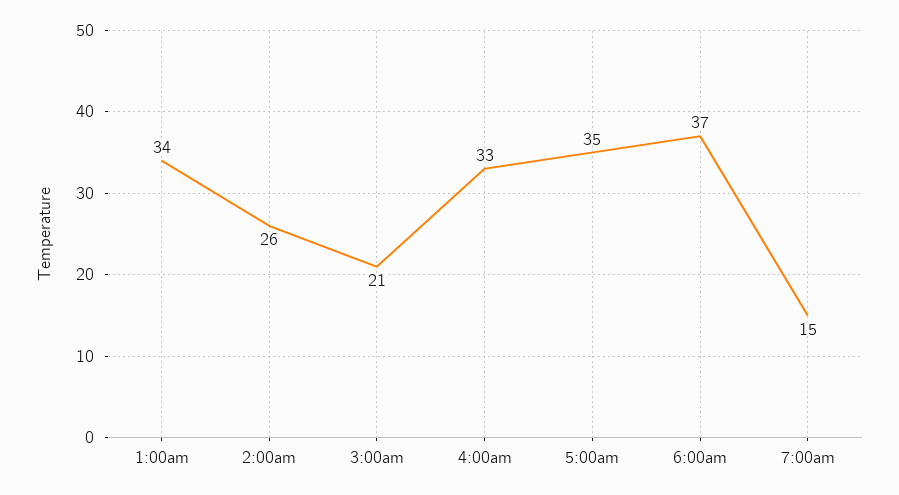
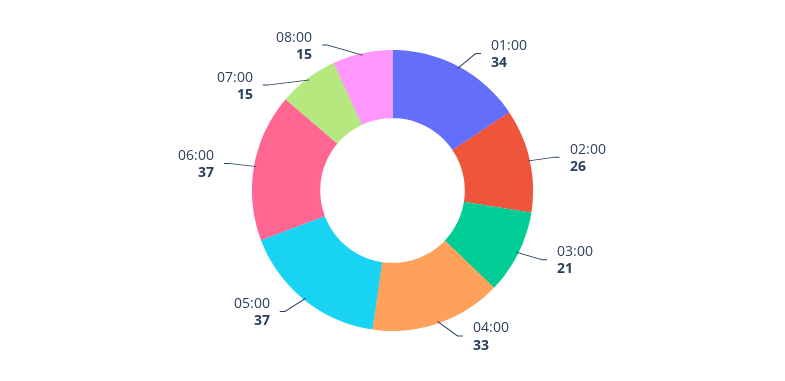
5:00am: 35 -> 37
08:00: none -> 15

